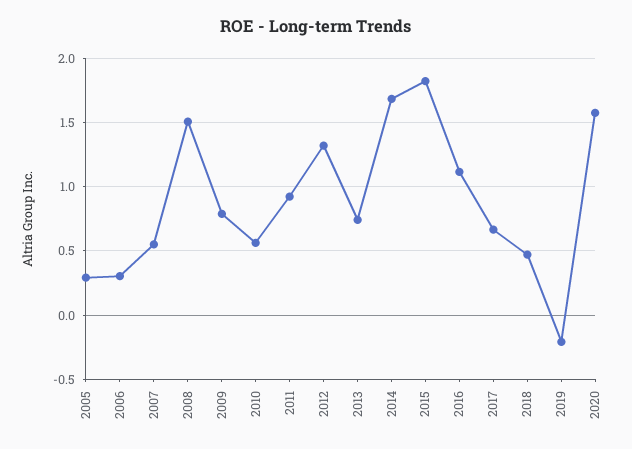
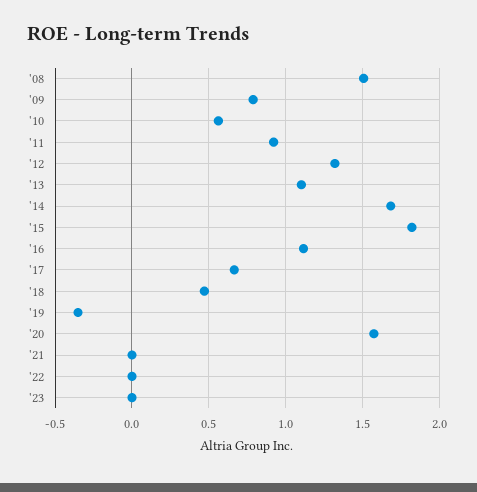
2005: 0.3 -> none
2006: 0.3 -> none
2007: 0.55 -> none
2013: 0.75 -> 1.1
2019: -0.2 -> -0.35
'21: none -> 0
'22: none -> 0
'23: none -> 0

